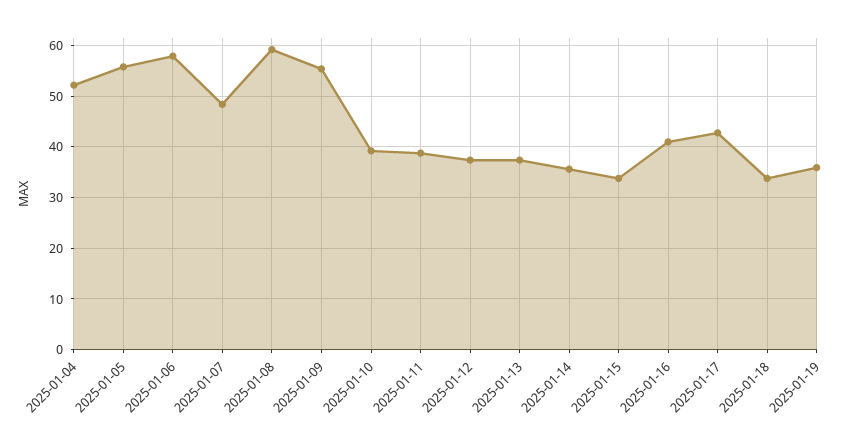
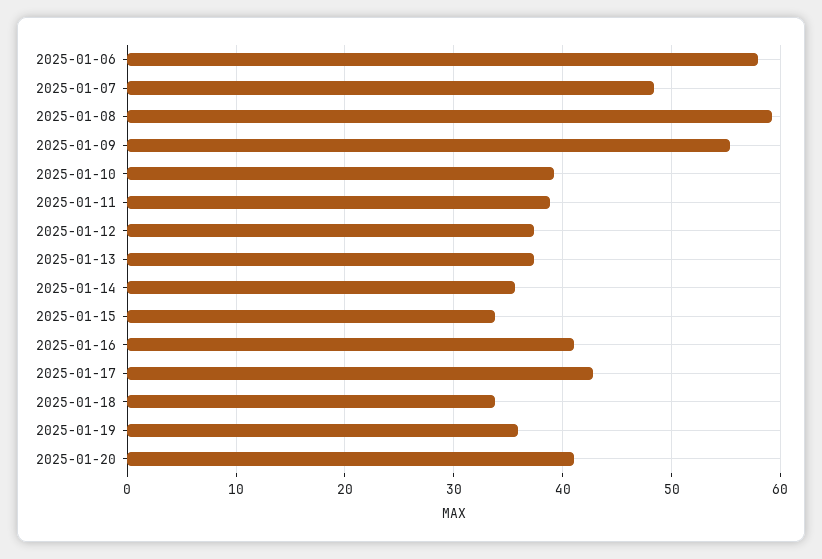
2025-01-04: 52 -> none
2025-01-05: 56 -> none
2025-01-20: none -> 41

